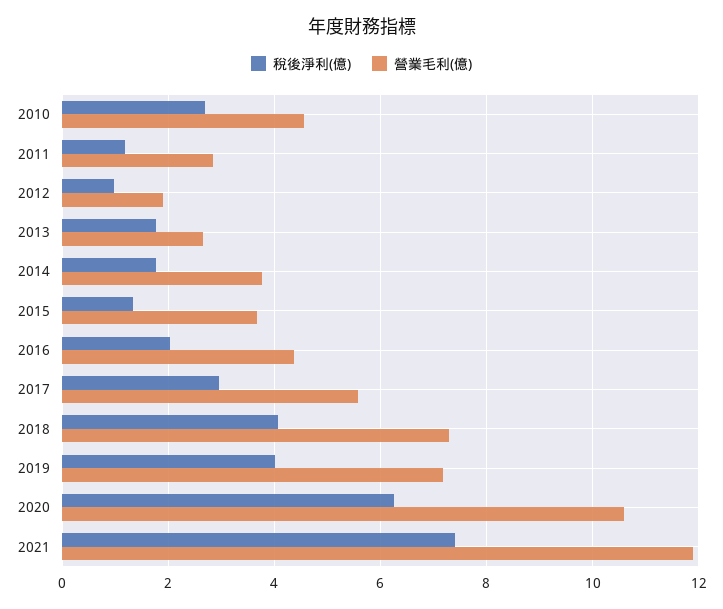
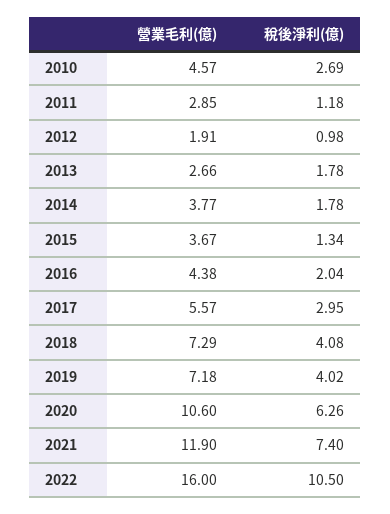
營業毛利(億), 2022: none -> 16
稅後淨利(億), 2022: none -> 10.5

